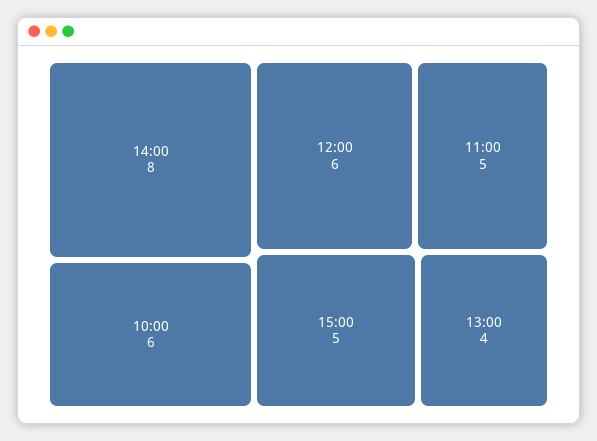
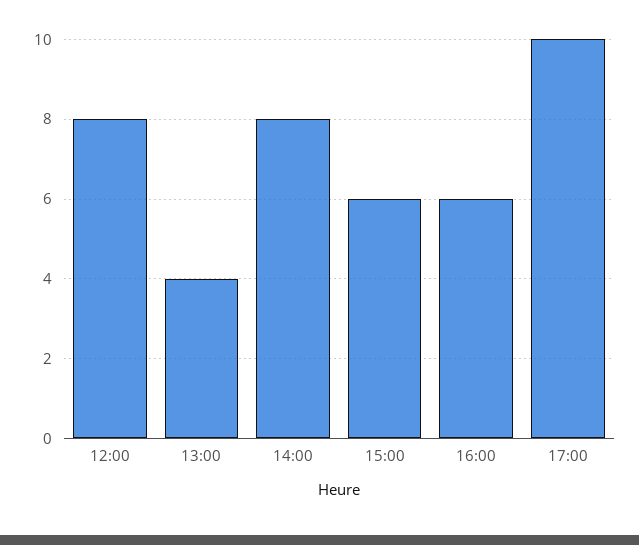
10:00: 6 -> none
12:00: 6 -> 8
11:00: 5 -> none
15:00: 5 -> 6
16:00: none -> 6
17:00: none -> 10

